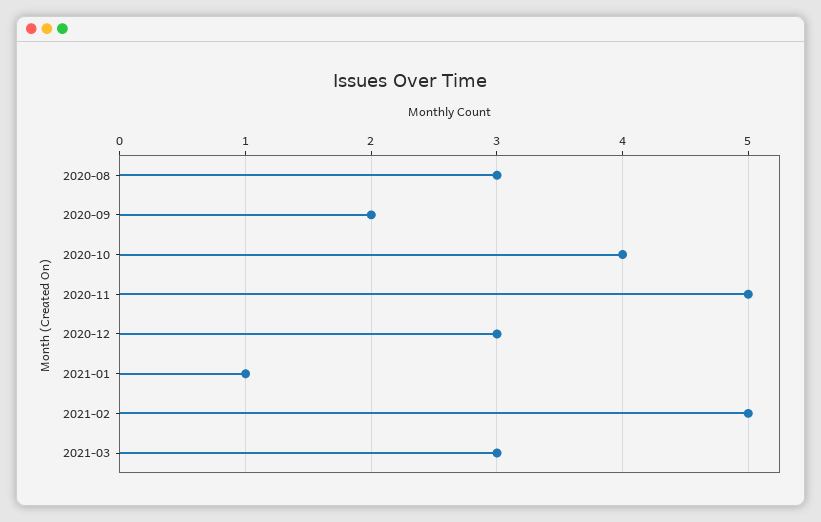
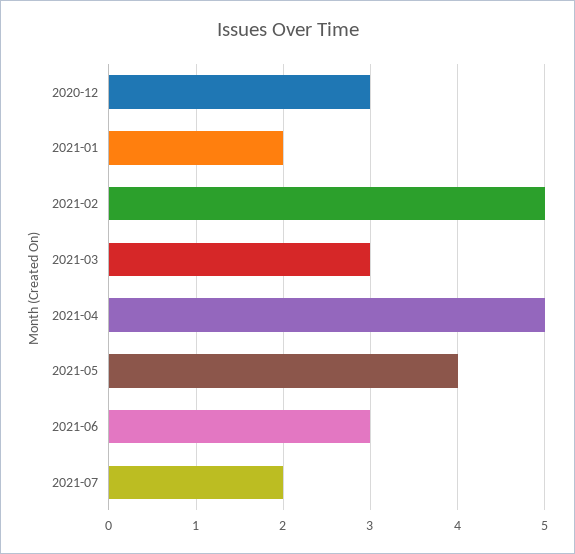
2020-08: 3 -> none
2020-09: 2 -> none
2020-10: 4 -> none
2020-11: 5 -> none
2021-01: 1 -> 2
2021-04: none -> 5
2021-05: none -> 4
2021-06: none -> 3
2021-07: none -> 2

